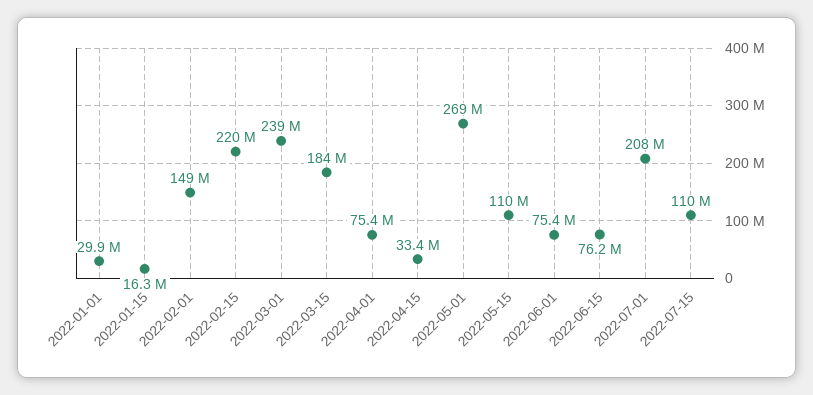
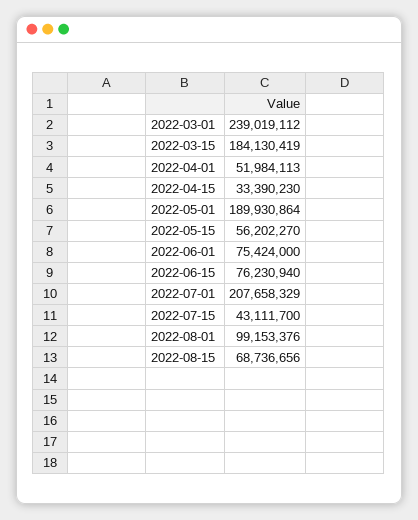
2022-01-01: 29900000 -> none
2022-01-15: 16300000 -> none
2022-02-01: 149000000 -> none
2022-02-15: 220000000 -> none
2022-04-01: 75400000 -> 51984113
2022-05-01: 269000000 -> 189930864
2022-05-15: 110000000 -> 56202270
2022-07-15: 110000000 -> 43111700
2022-08-01: none -> 99153376
2022-08-15: none -> 68736656

